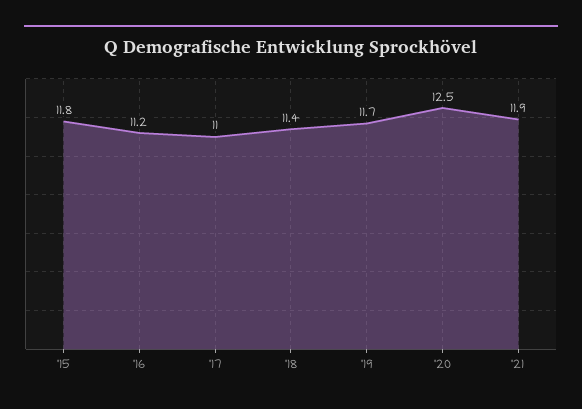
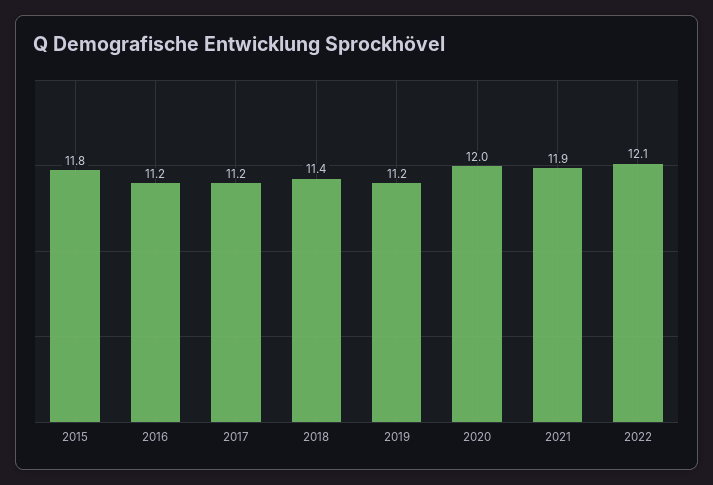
'17: 11 -> 11.2
'19: 11.7 -> 11.2
'20: 12.5 -> 12
2022: none -> 12.1

